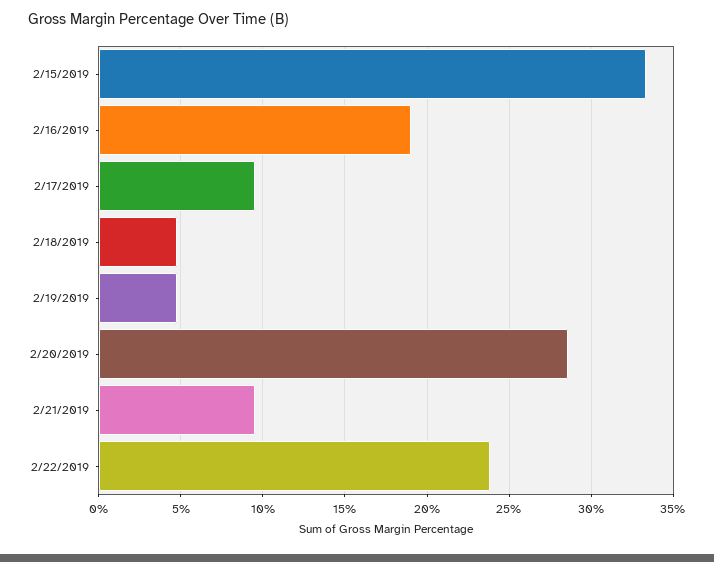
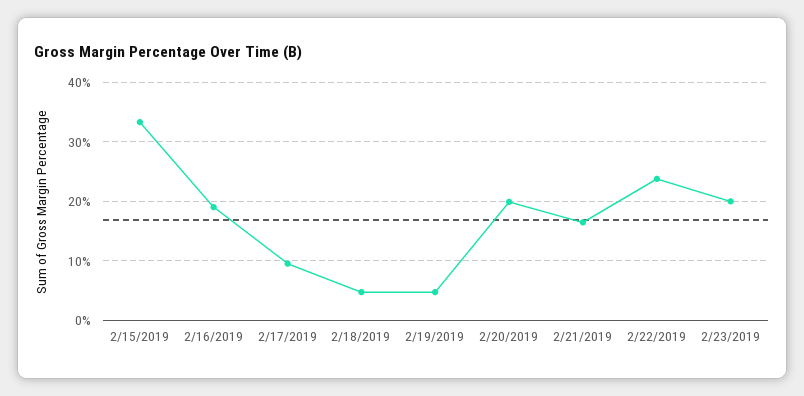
2/20/2019: 28.5 -> 20
2/21/2019: 9.5 -> 16
2/23/2019: none -> 20

